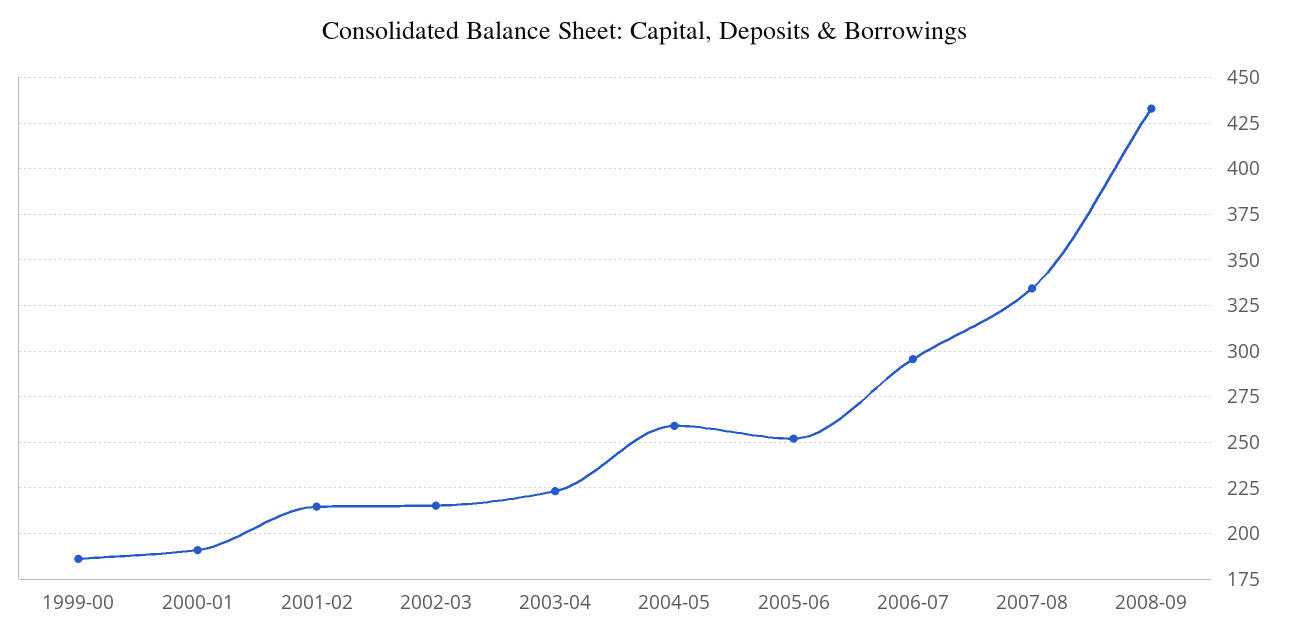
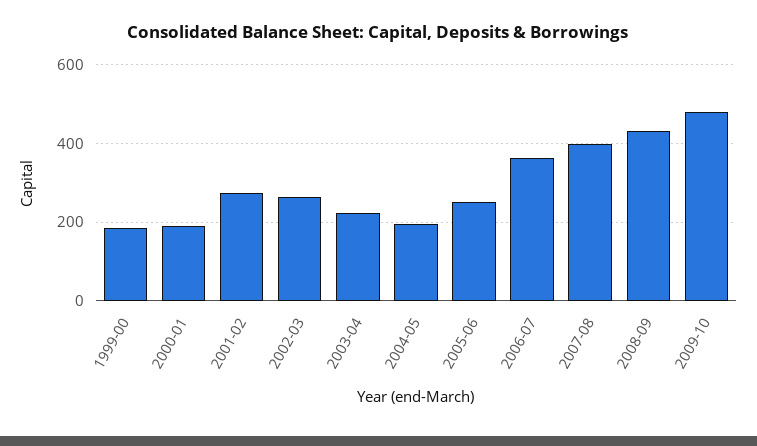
2001-02: 215 -> 280
2002-03: 215 -> 260
2004-05: 260 -> 200
2006-07: 295 -> 360
2007-08: 335 -> 400
2009-10: none -> 480

